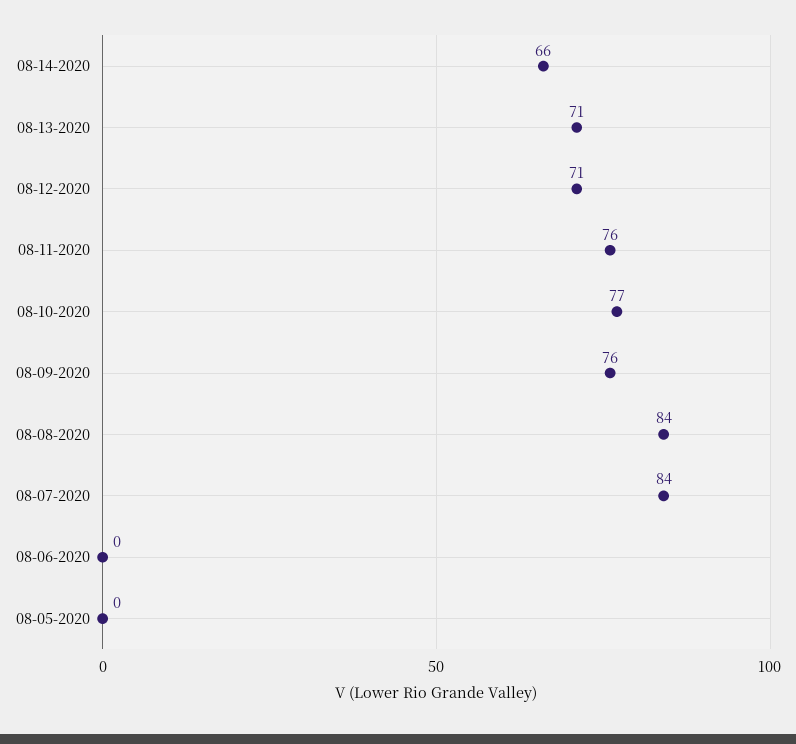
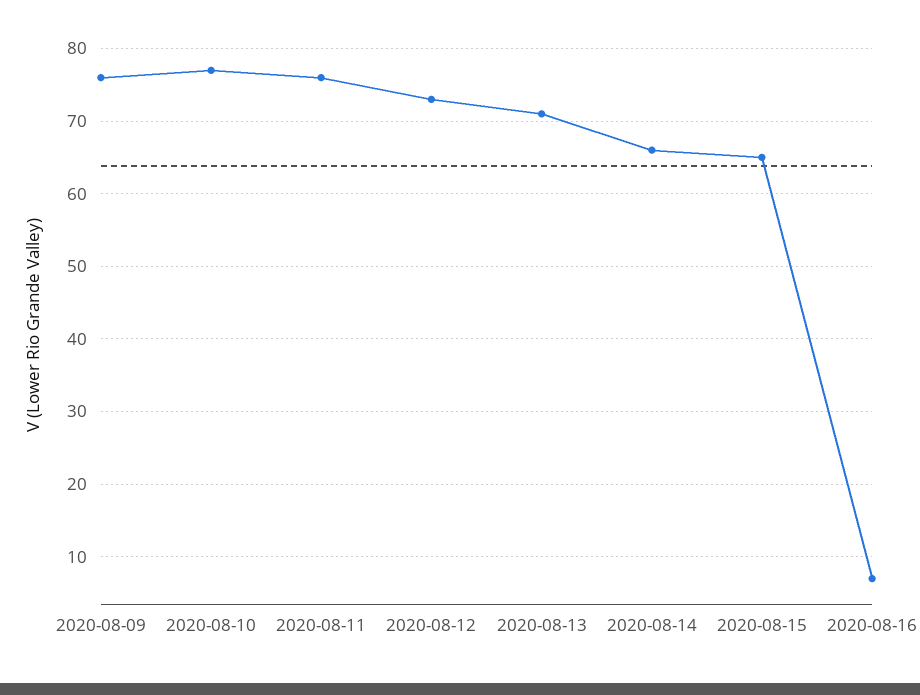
08-12-2020: 71 -> 73
08-08-2020: 84 -> none
08-07-2020: 84 -> none
08-06-2020: 0 -> none
08-05-2020: 0 -> none
2020-08-15: none -> 65
2020-08-16: none -> 7

